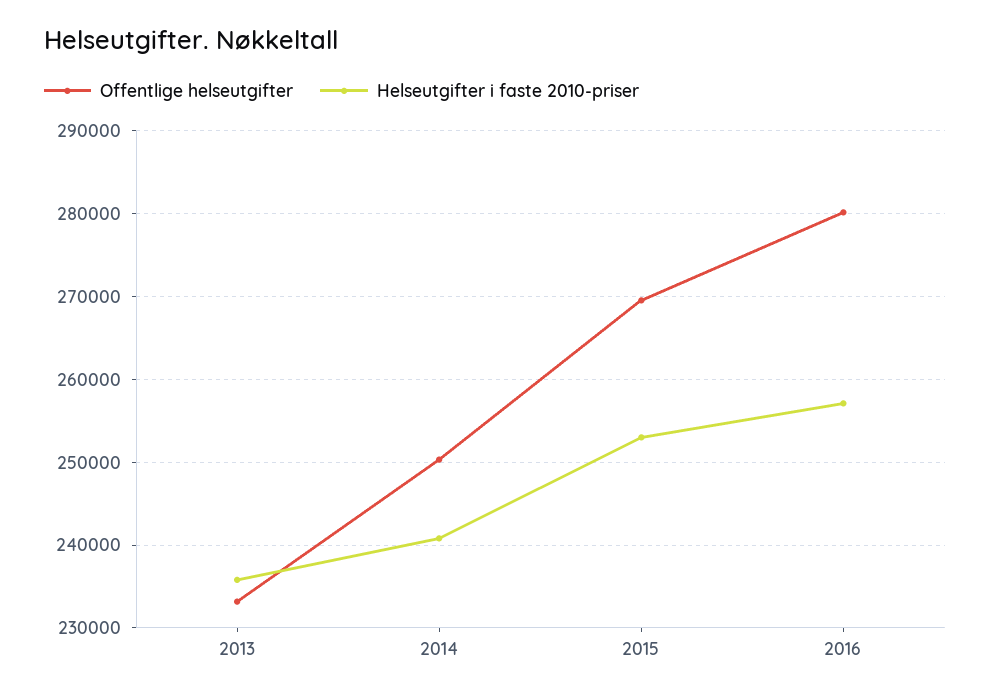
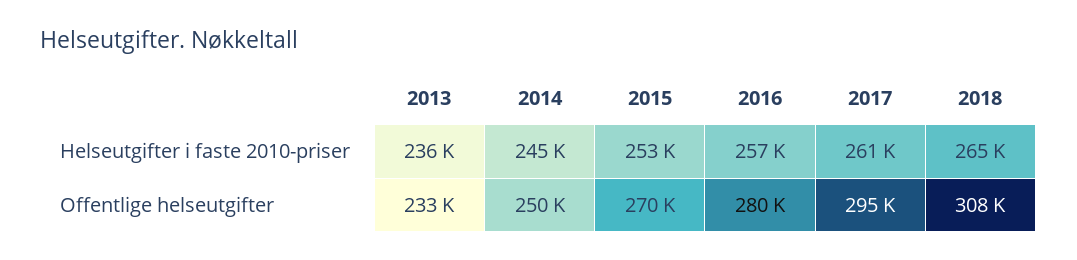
Helseutgifter i faste 2010-priser, 2014: 241000 -> 245000
Helseutgifter i faste 2010-priser, 2017: none -> 261000
Helseutgifter i faste 2010-priser, 2018: none -> 265000
Offentlige helseutgifter, 2017: none -> 295000
Offentlige helseutgifter, 2018: none -> 308000

